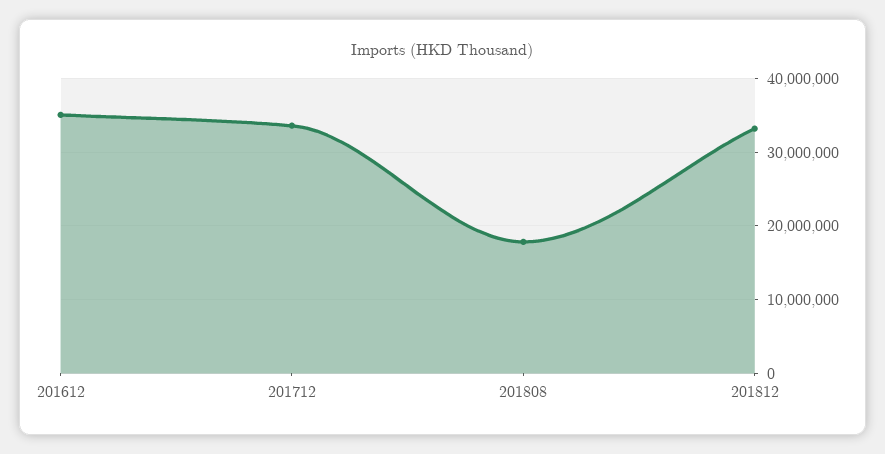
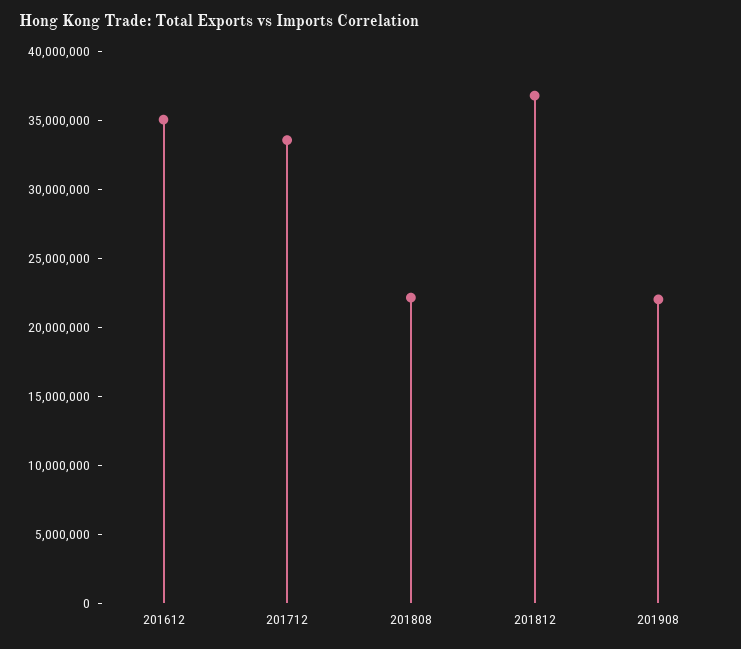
201808: 18000000 -> 22000000
201812: 33000000 -> 37000000
201908: none -> 22000000

